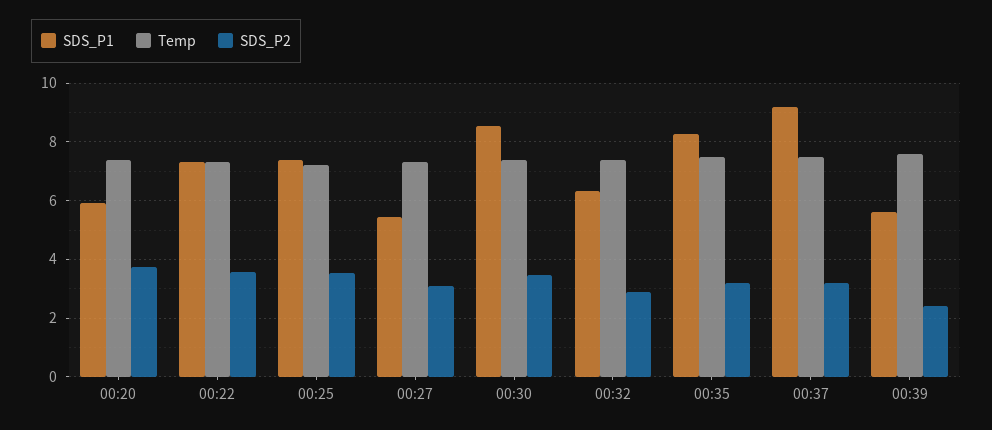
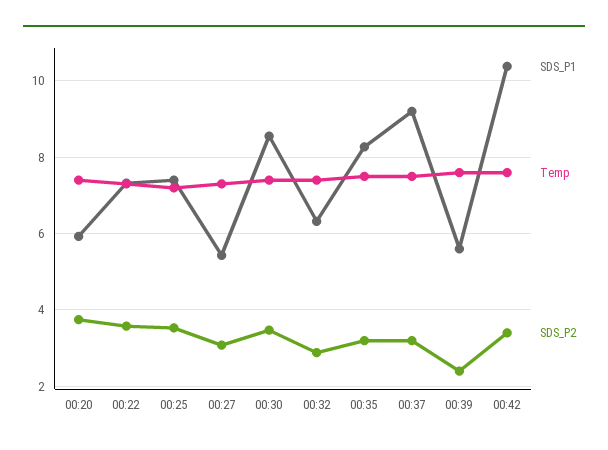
SDS_P1, 00:42: none -> 10.4
Temp, 00:42: none -> 7.6
SDS_P2, 00:42: none -> 3.4

